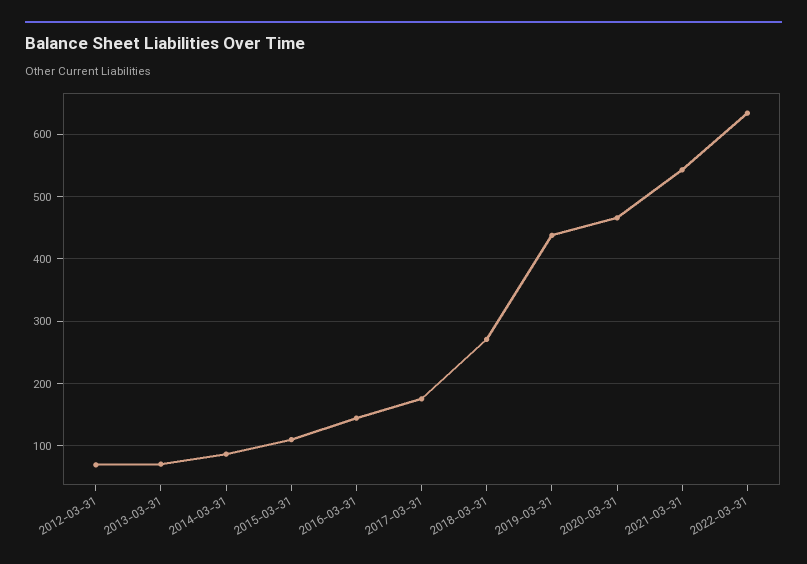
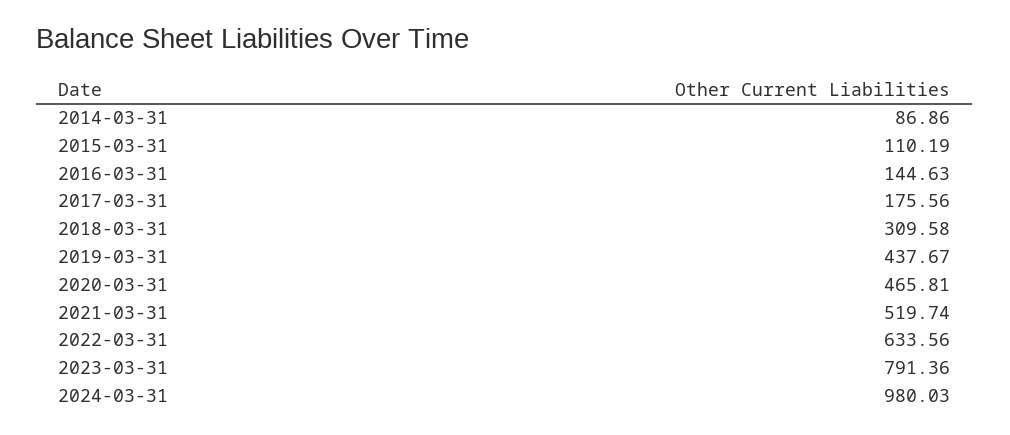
2012-03-31: 70 -> none
2013-03-31: 70 -> none
2018-03-31: 270 -> 309.58
2021-03-31: 540 -> 519.74
2023-03-31: none -> 791.36
2024-03-31: none -> 980.03

